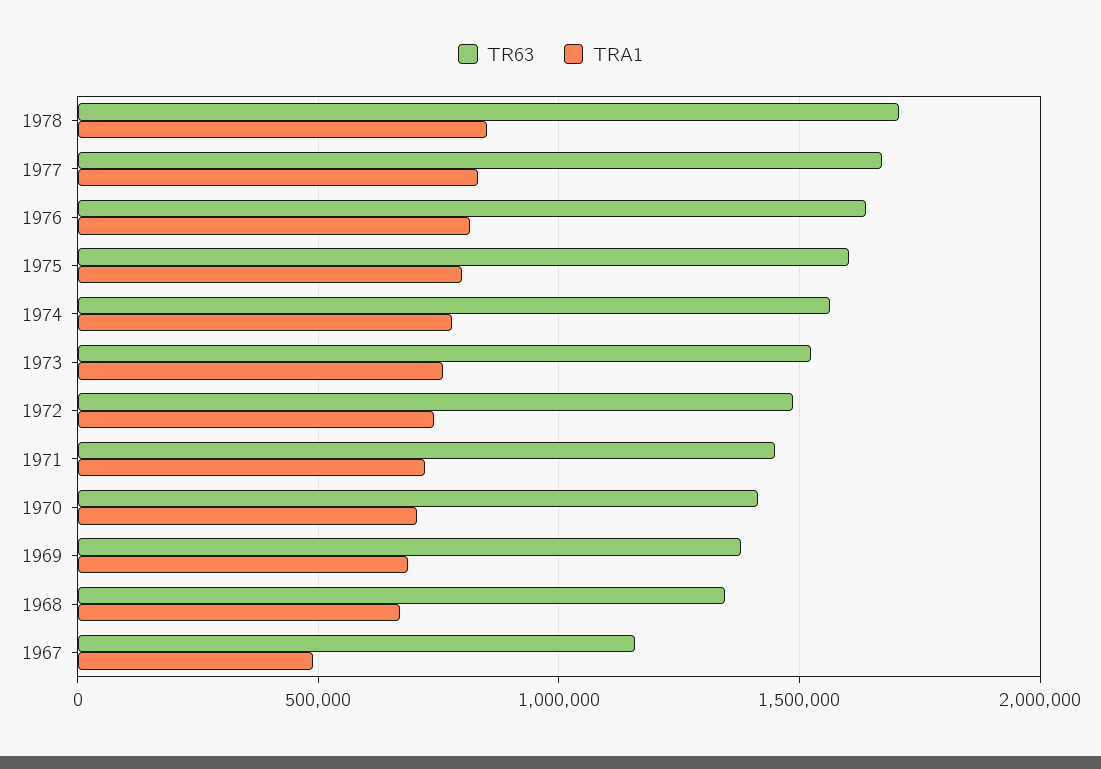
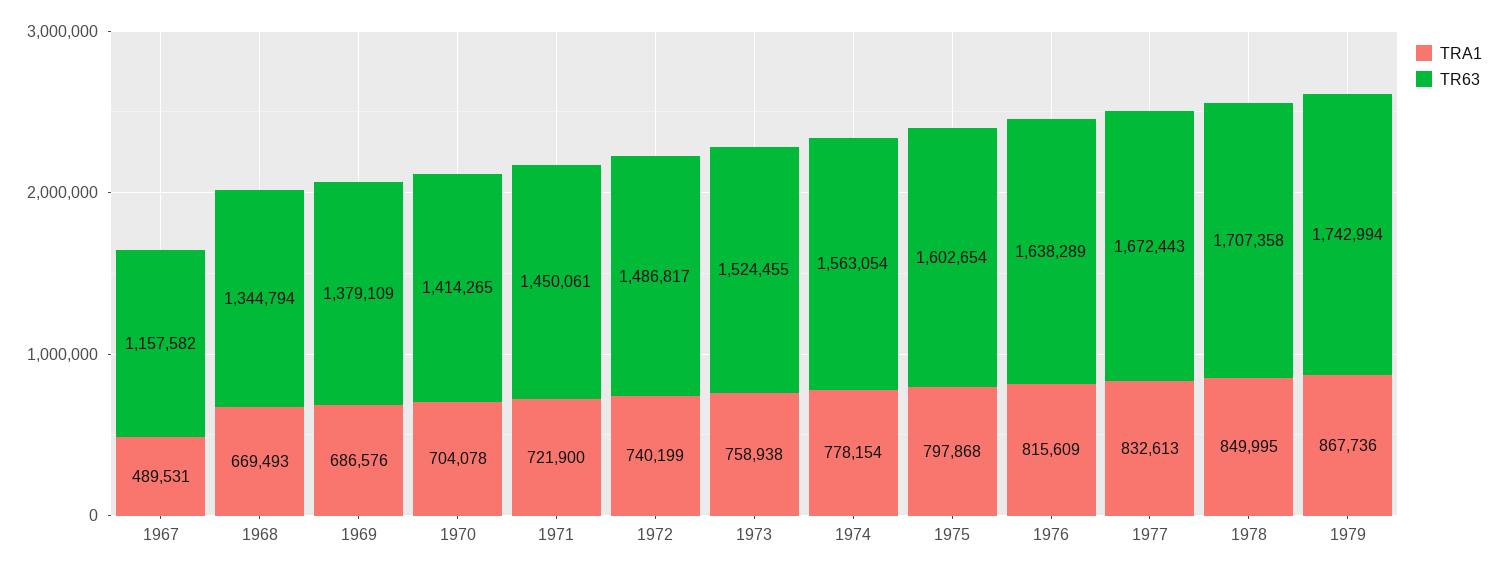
TRA1, 1979: none -> 867736
TR63, 1979: none -> 1742994

